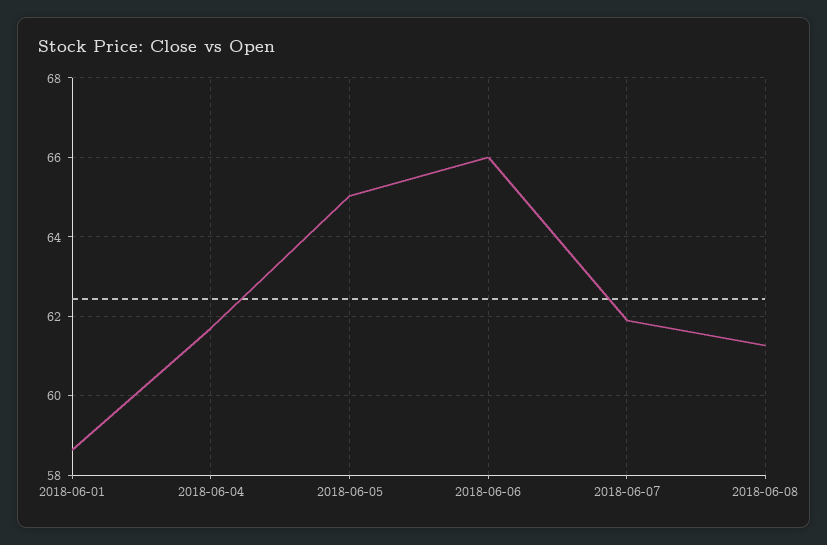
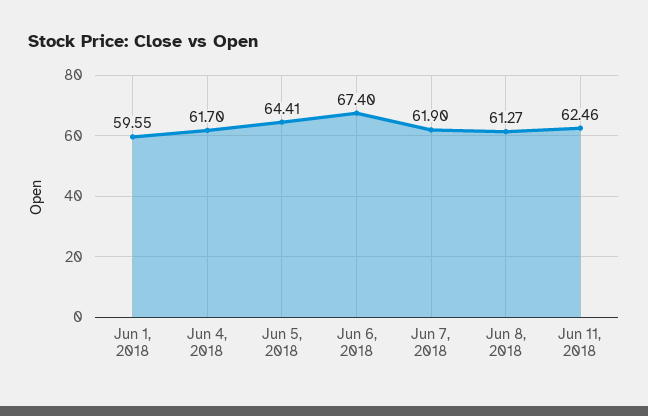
2018-06-01: 58.6 -> 59.55
2018-06-05: 65 -> 64.41
2018-06-06: 66 -> 67.4
Jun 11, 2018: none -> 62.46

